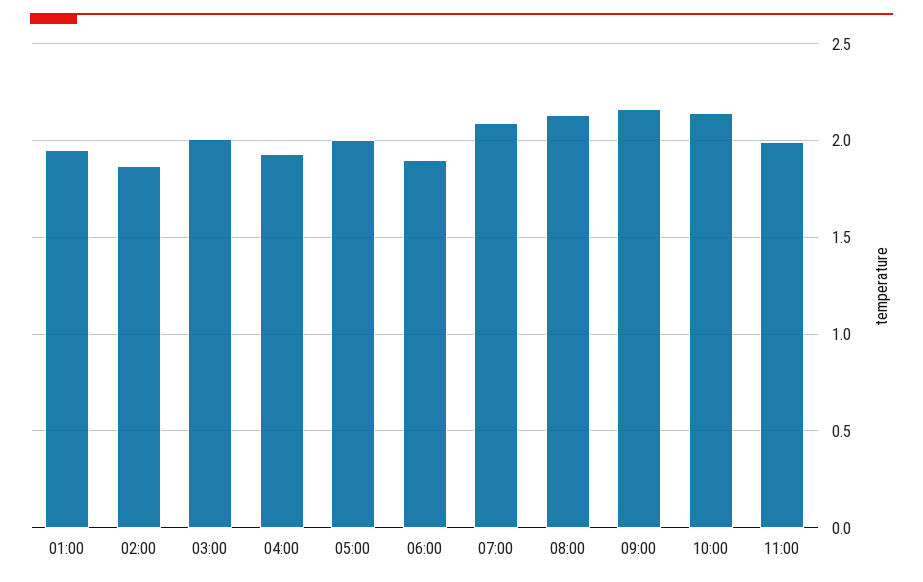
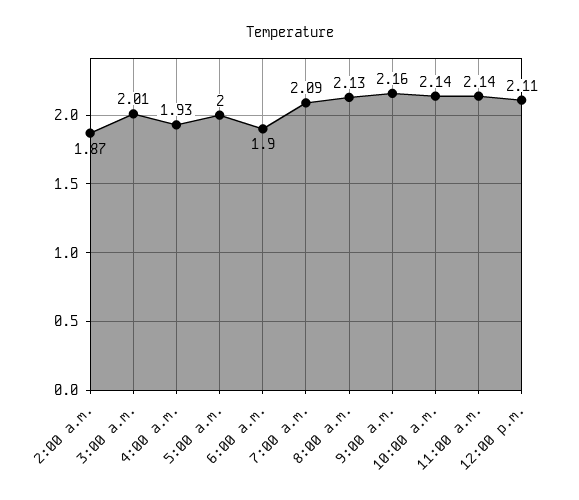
01:00: 1.95 -> none
11:00: 2 -> 2.14
12:00 p.m.: none -> 2.11

